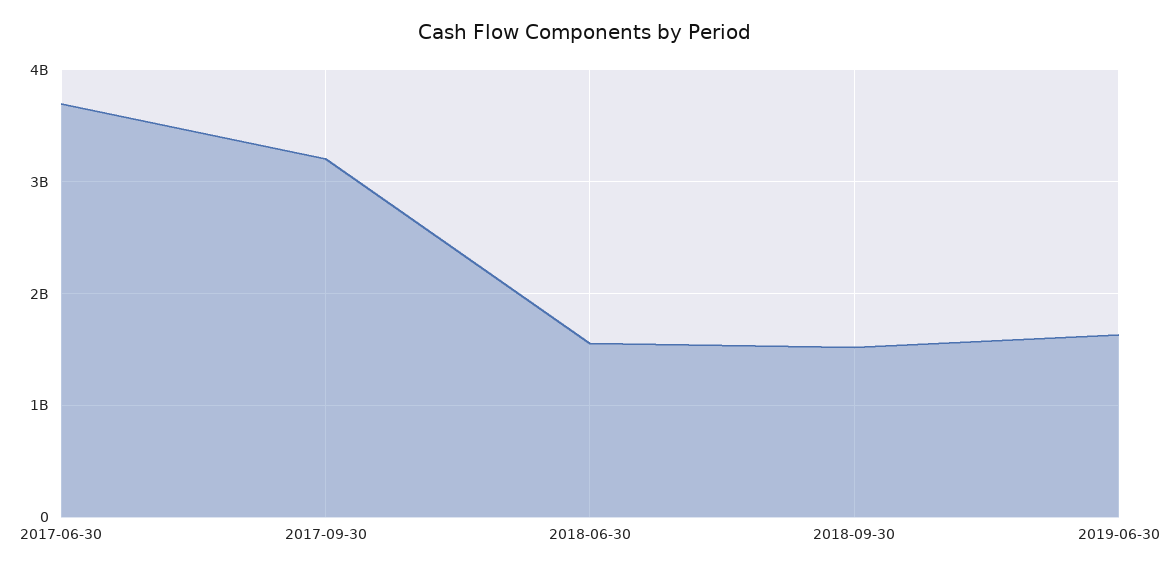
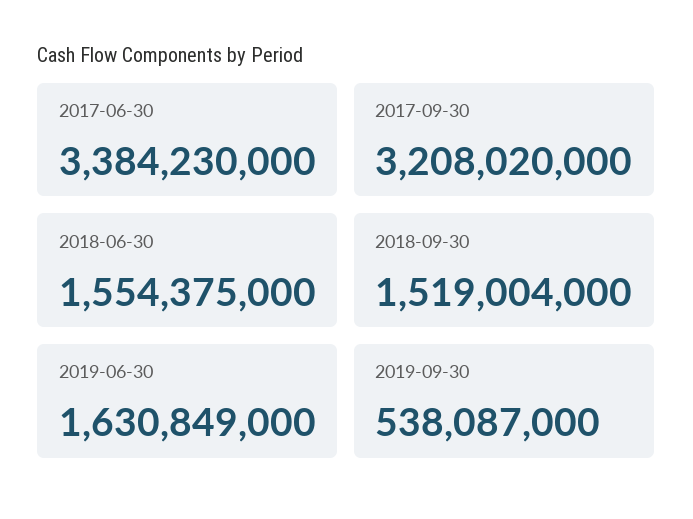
2017-06-30: 3700000000 -> 3384230000
2019-09-30: none -> 538087000

